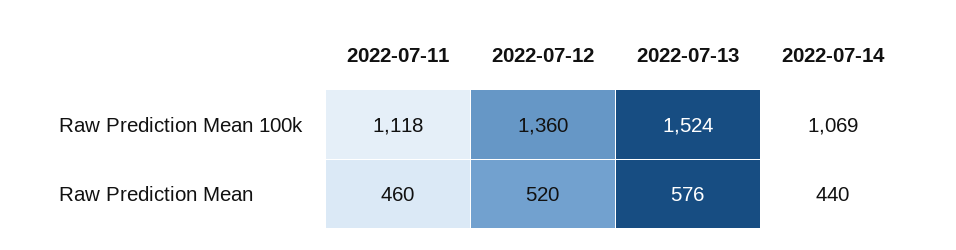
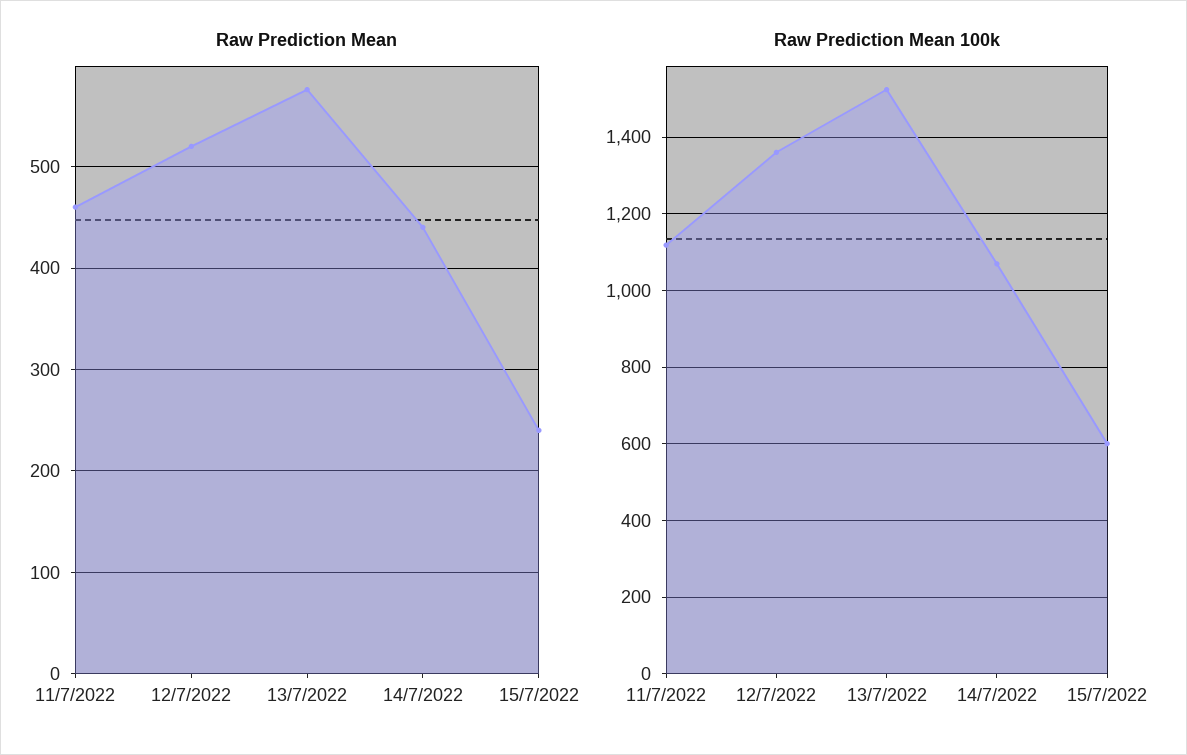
Raw Prediction Mean, 15/7/2022: none -> 240
Raw Prediction Mean 100k, 15/7/2022: none -> 600

